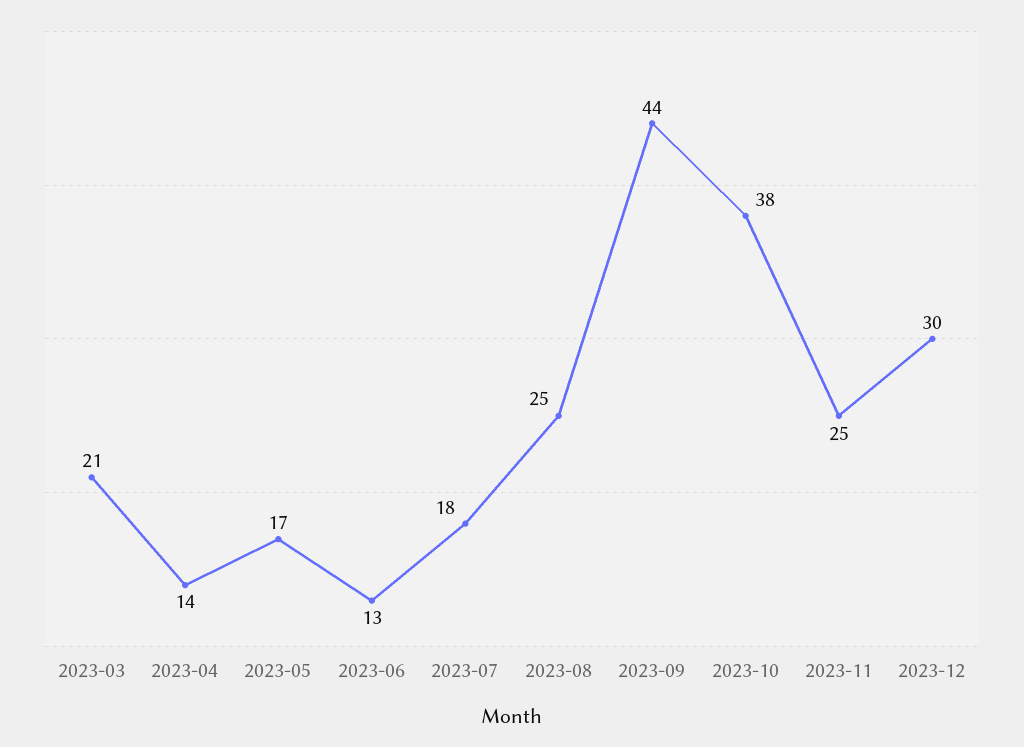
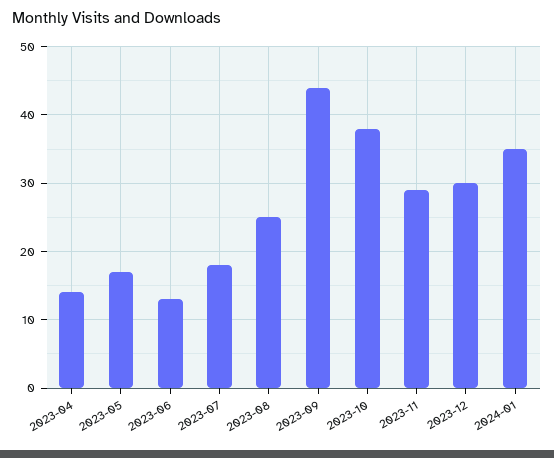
2023-03: 21 -> none
2023-11: 25 -> 29
2024-01: none -> 35

